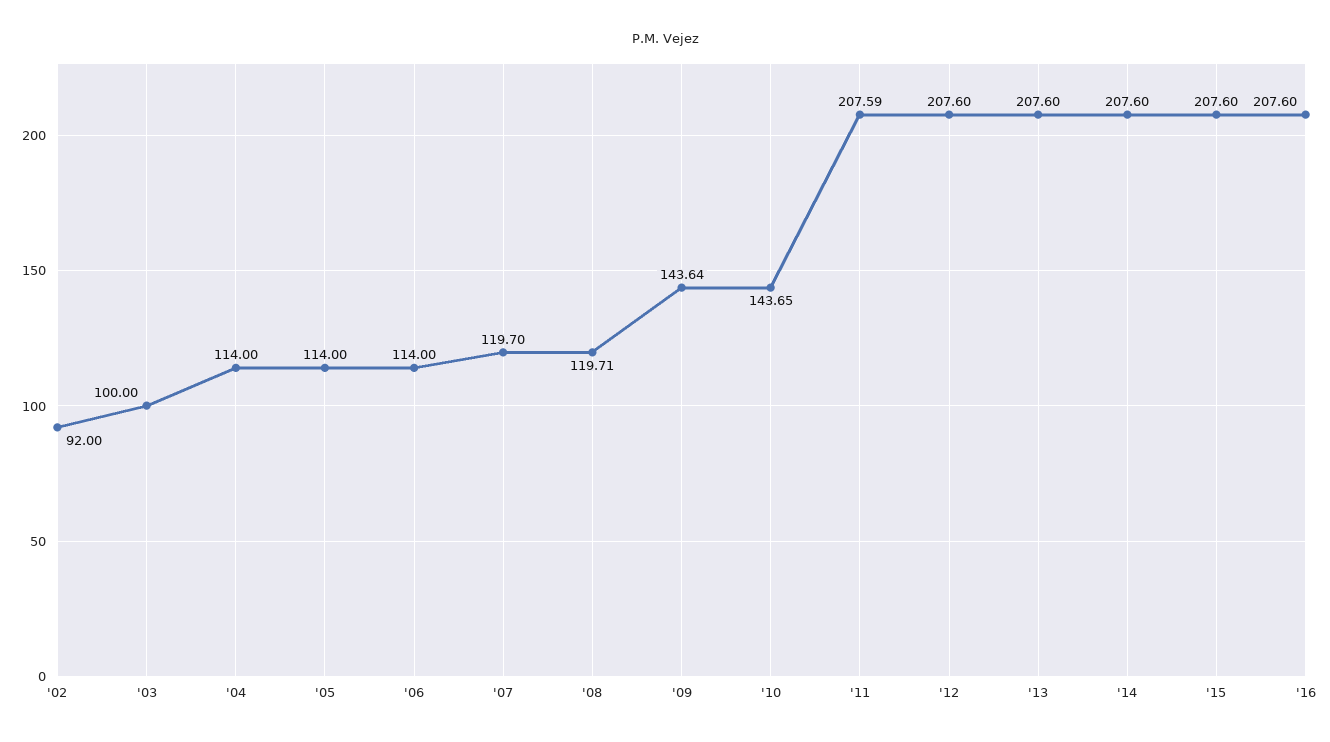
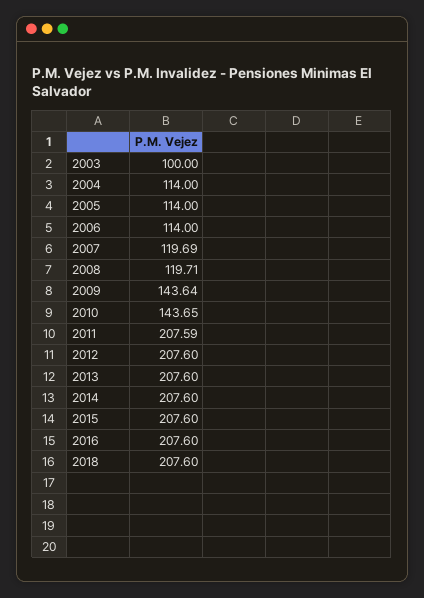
'02: 92 -> none
'07: 119.7 -> 119.69
2018: none -> 207.6

